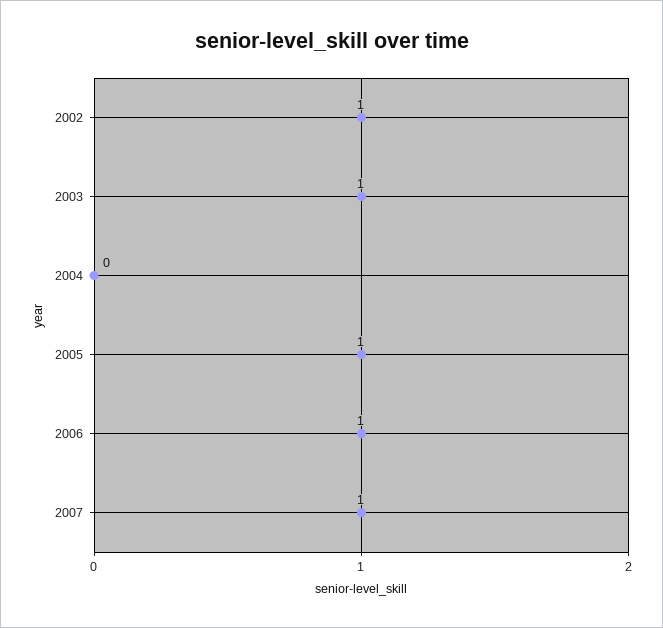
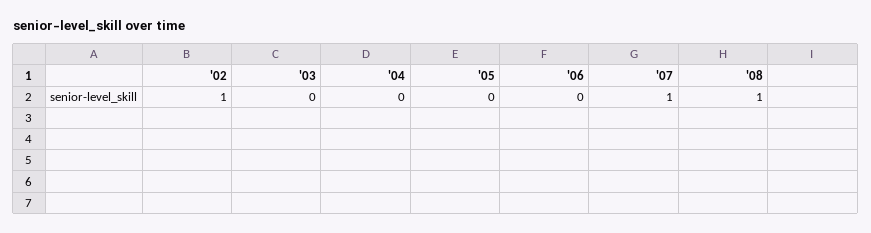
2003: 1 -> 0
2005: 1 -> 0
2006: 1 -> 0
'08: none -> 1

